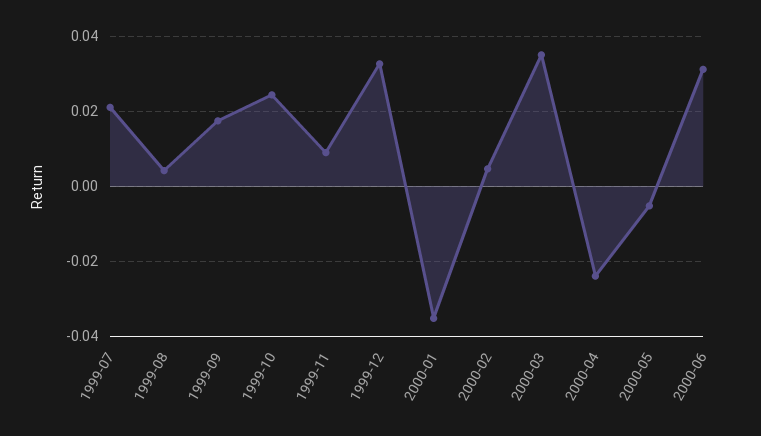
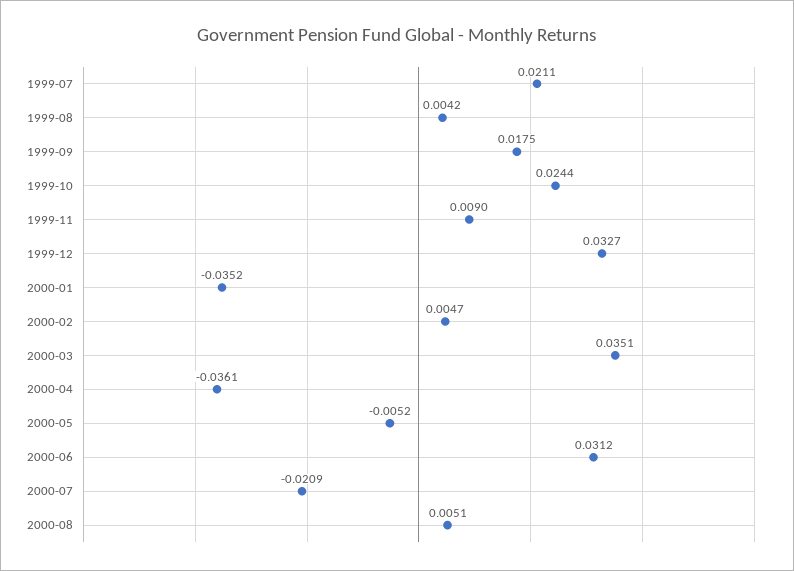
2000-04: -0.024 -> -0.0361
2000-07: none -> -0.0209
2000-08: none -> 0.0051

